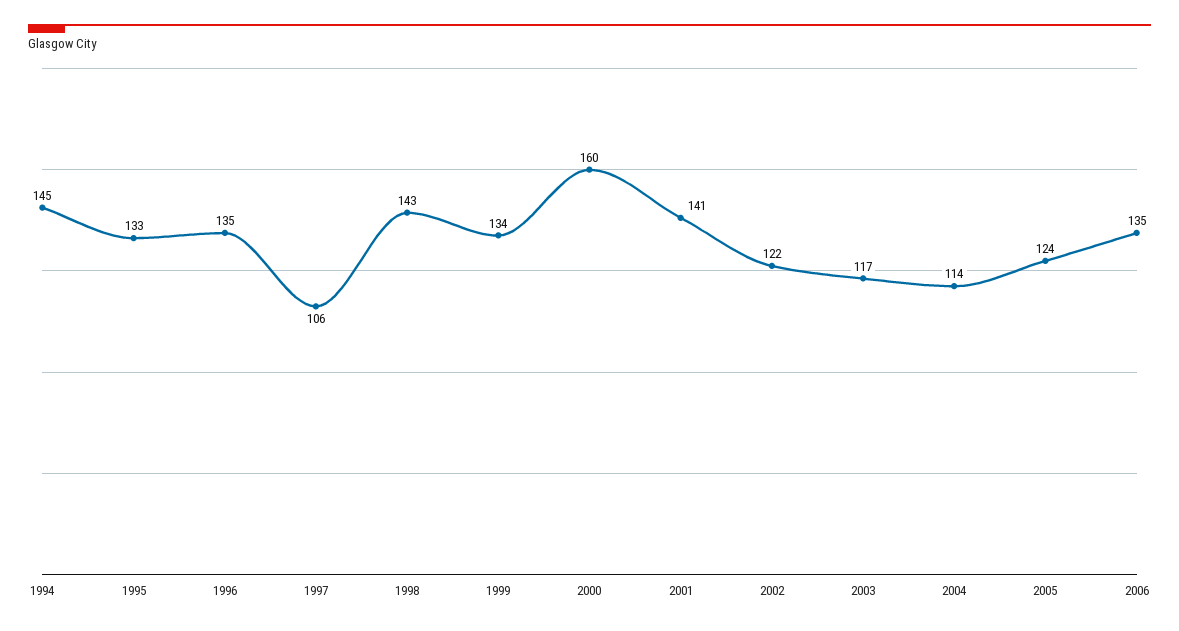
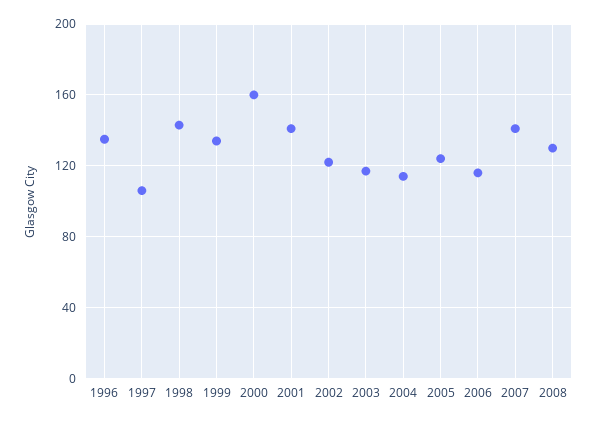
1994: 145 -> none
1995: 133 -> none
2006: 135 -> 115
2007: none -> 140
2008: none -> 130

